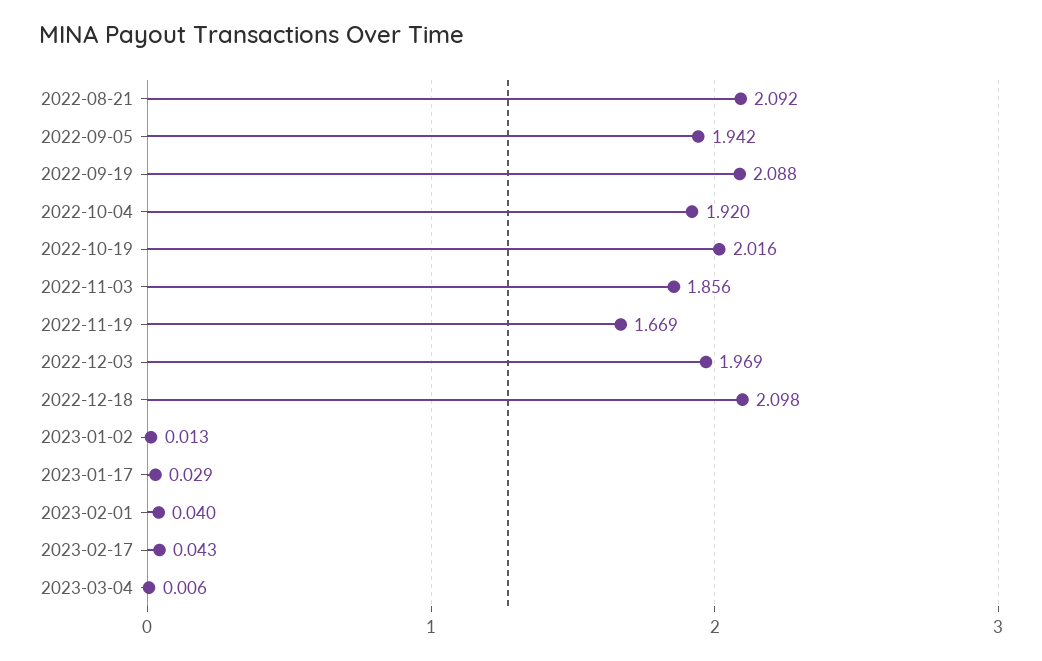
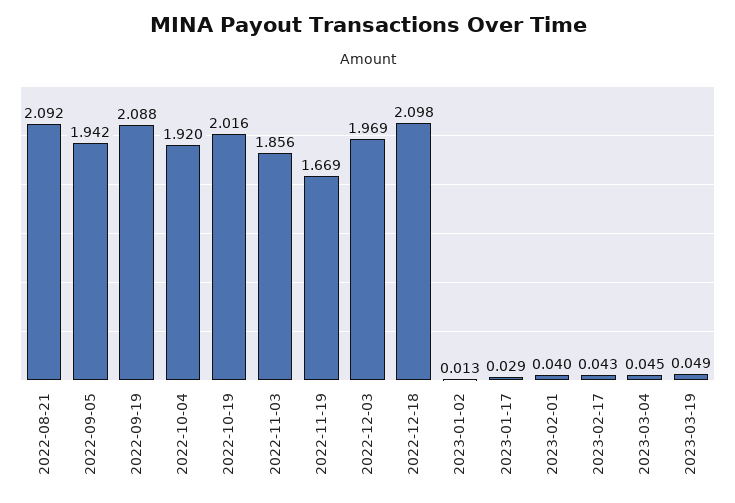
2023-03-04: 0.006 -> 0.045
2023-03-19: none -> 0.049

